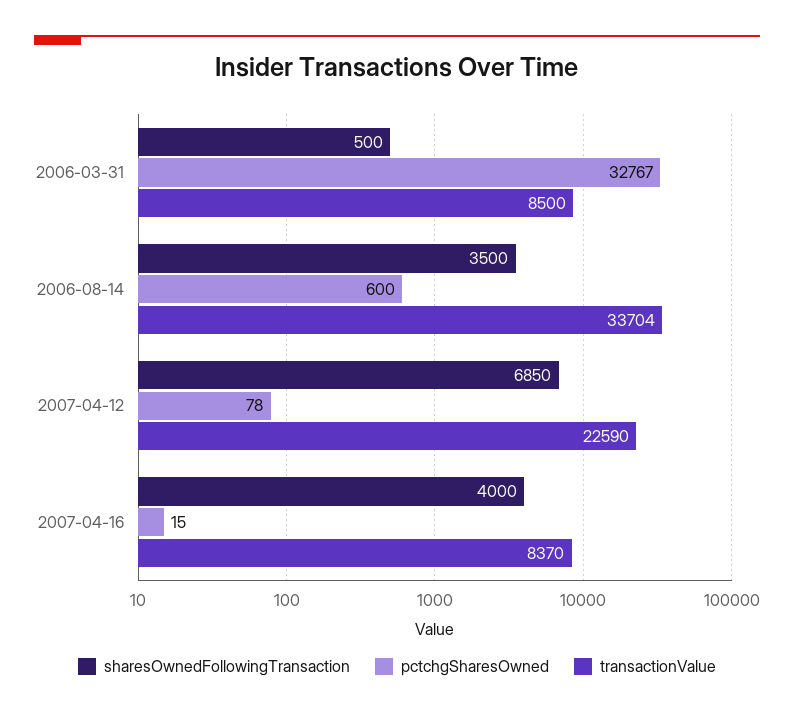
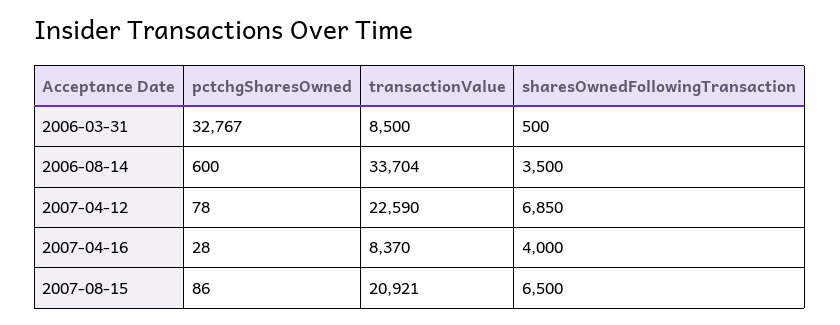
pctchgSharesOwned, 2007-04-16: 15 -> 28
pctchgSharesOwned, 2007-08-15: none -> 86
transactionValue, 2007-08-15: none -> 20921
sharesOwnedFollowingTransaction, 2007-08-15: none -> 6500

